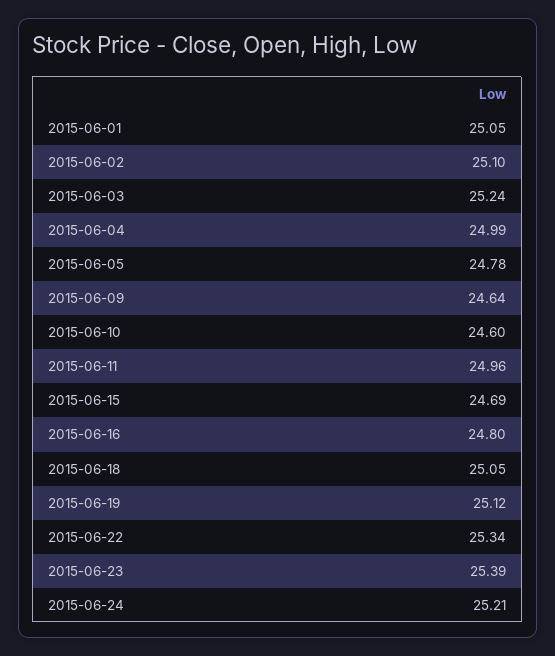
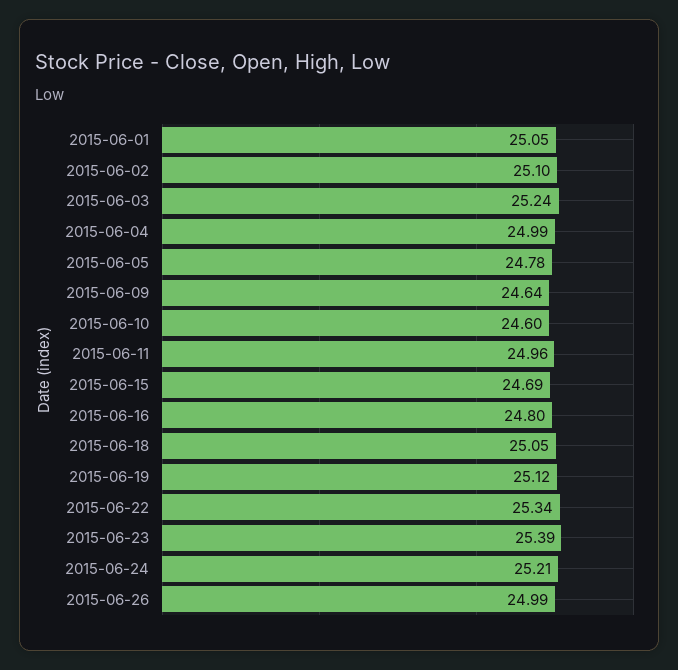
2015-06-26: none -> 24.99

